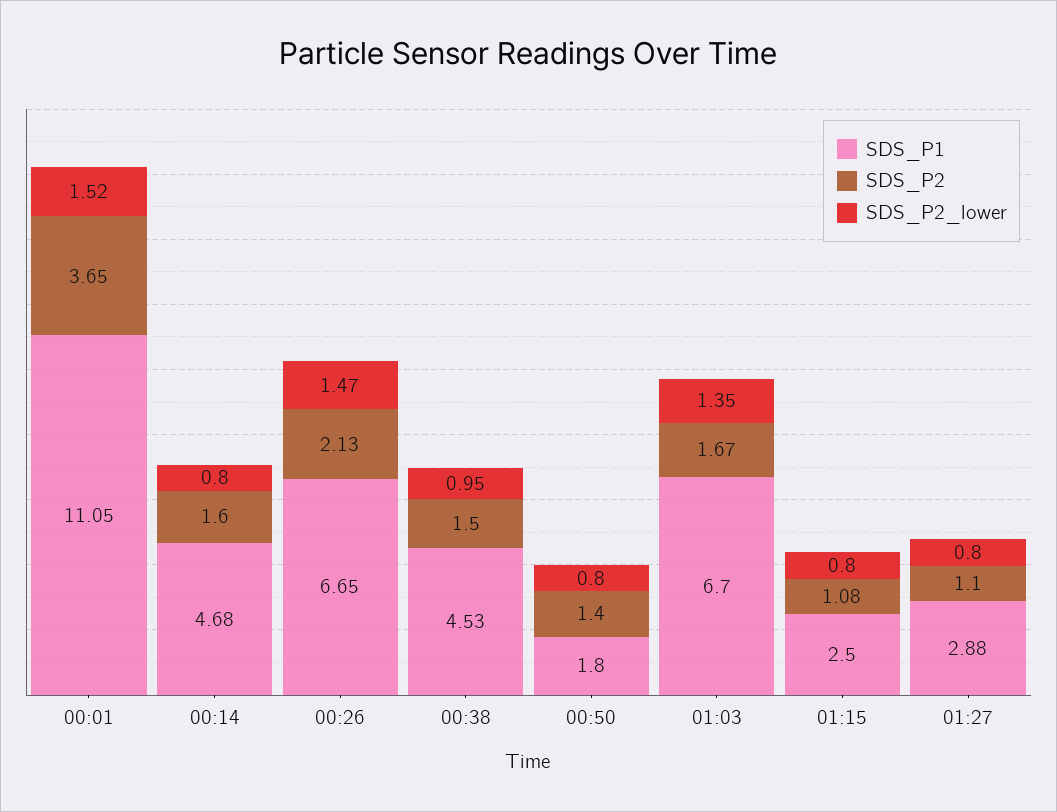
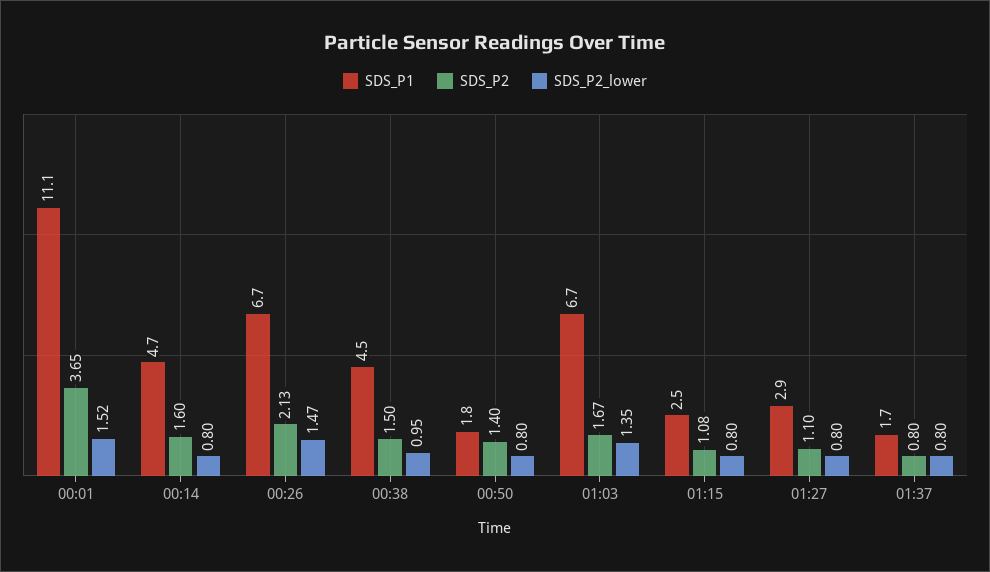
SDS_P1, 01:37: none -> 1.7
SDS_P2, 01:37: none -> 0.8
SDS_P2_lower, 01:37: none -> 0.8

